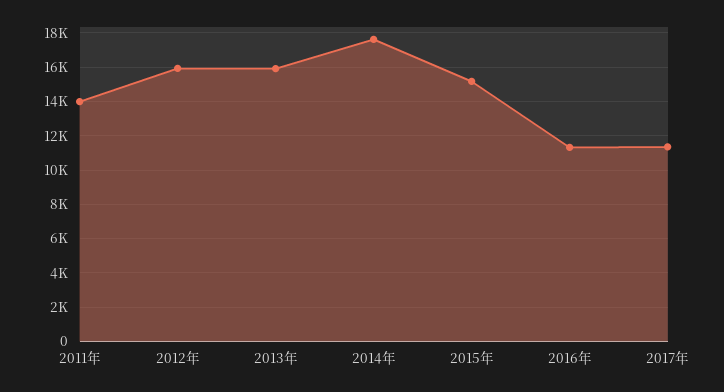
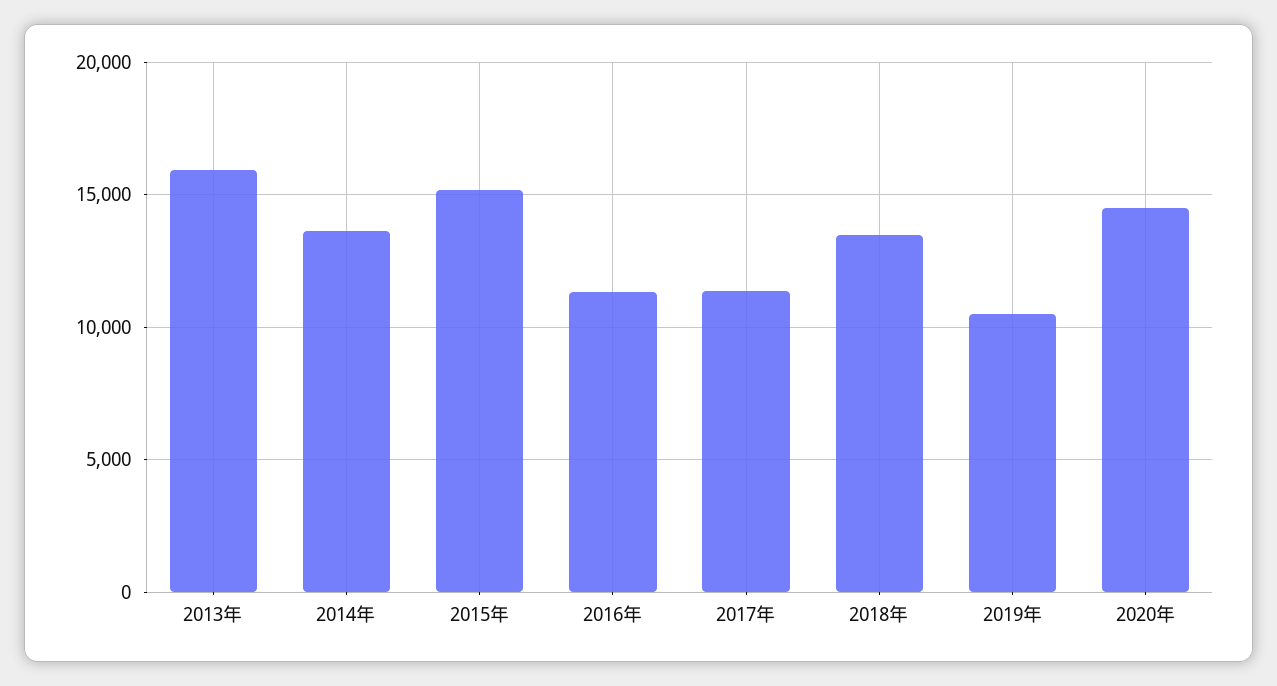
2011年: 14000 -> none
2012年: 16000 -> none
2014年: 17500 -> 13500
2018年: none -> 13500
2019年: none -> 10500
2020年: none -> 14500

